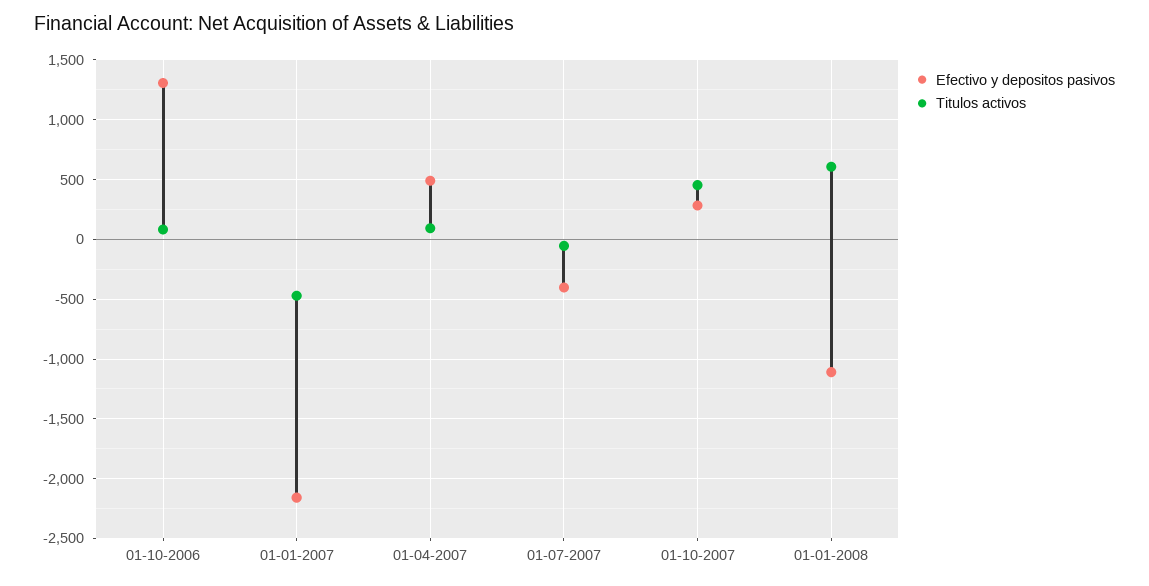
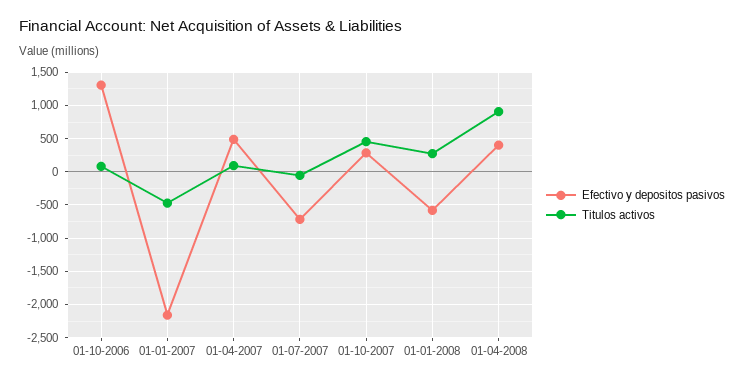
Efectivo y depositos pasivos, 01-07-2007: -400 -> -700
Efectivo y depositos pasivos, 01-01-2008: -1100 -> -600
Titulos activos, 01-01-2008: 600 -> 300
Efectivo y depositos pasivos, 01-04-2008: none -> 400
Titulos activos, 01-04-2008: none -> 900

